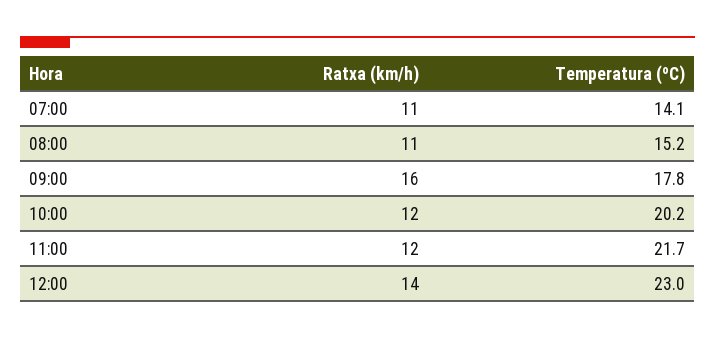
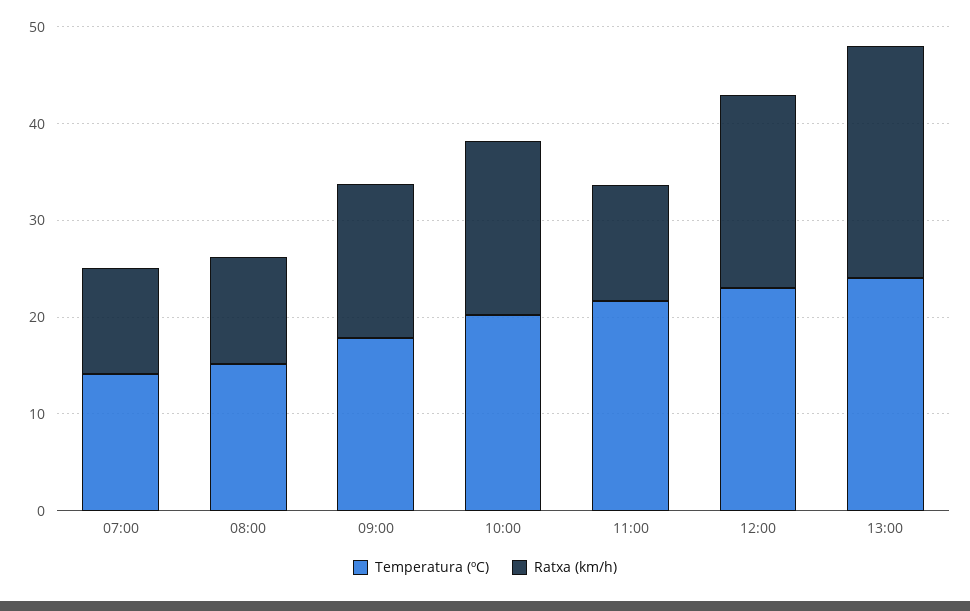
Ratxa (km/h), 10:00: 12 -> 18
Ratxa (km/h), 12:00: 14 -> 20
Temperatura (ºC), 13:00: none -> 24
Ratxa (km/h), 13:00: none -> 24

